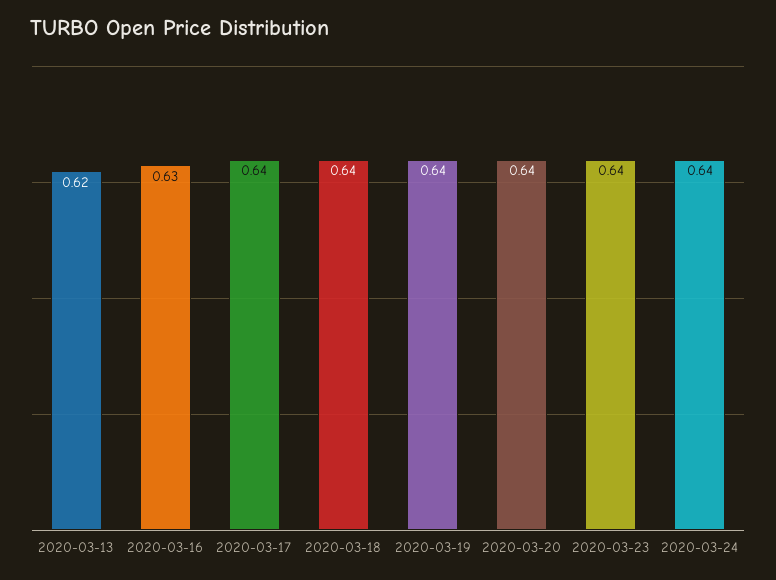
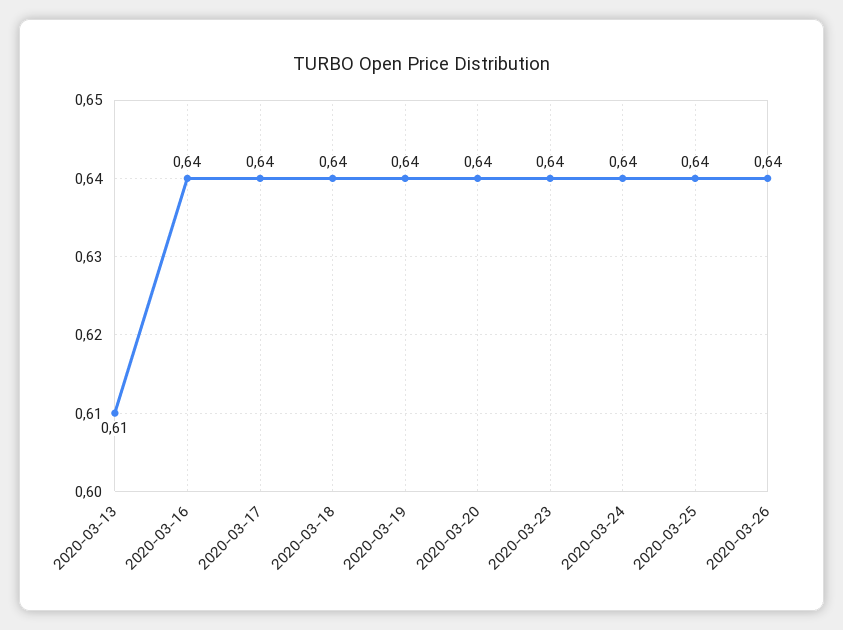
2020-03-13: 0.62 -> 0.61
2020-03-16: 0.63 -> 0.64
2020-03-25: none -> 0.64
2020-03-26: none -> 0.64

